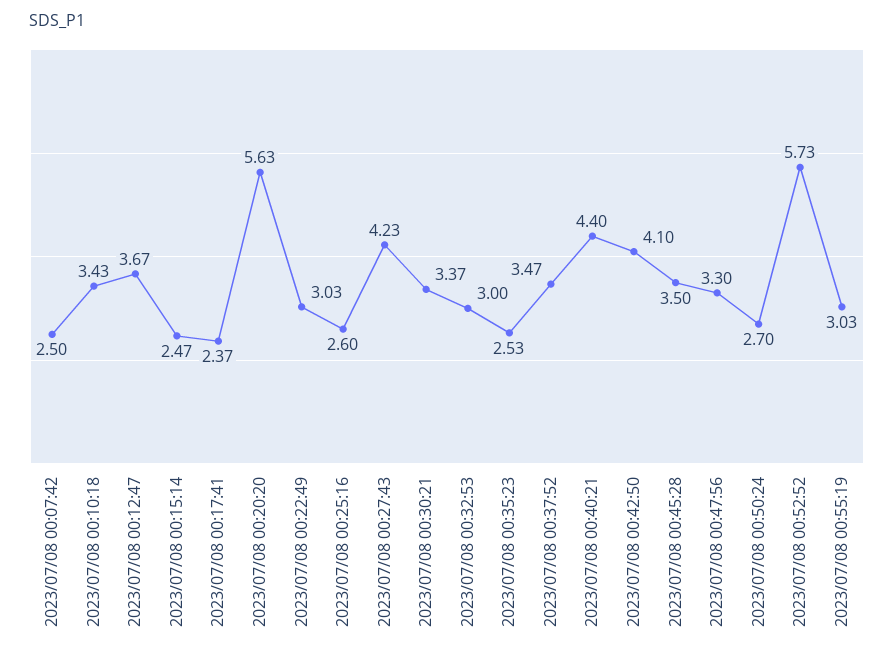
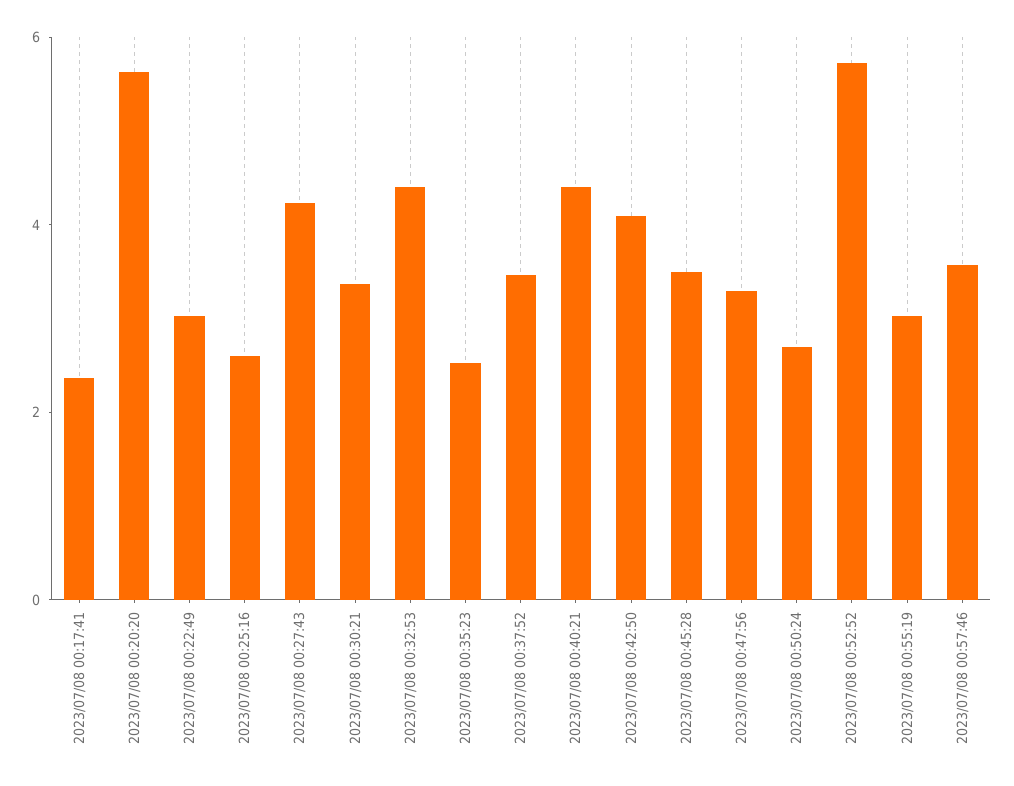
2023/07/08 00:07:42: 2.5 -> none
2023/07/08 00:10:18: 3.43 -> none
2023/07/08 00:12:47: 3.67 -> none
2023/07/08 00:15:14: 2.47 -> none
2023/07/08 00:32:53: 3 -> 4.5
2023/07/08 00:57:46: none -> 3.5

